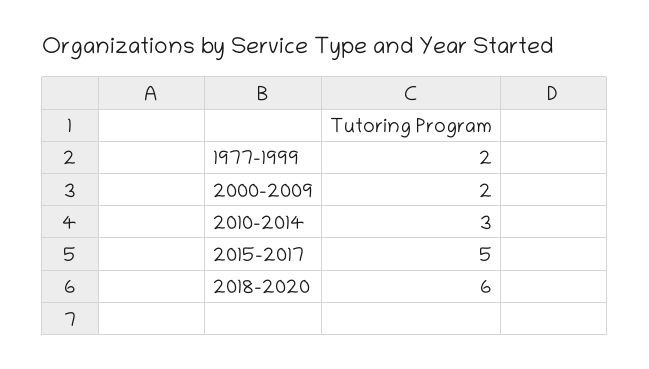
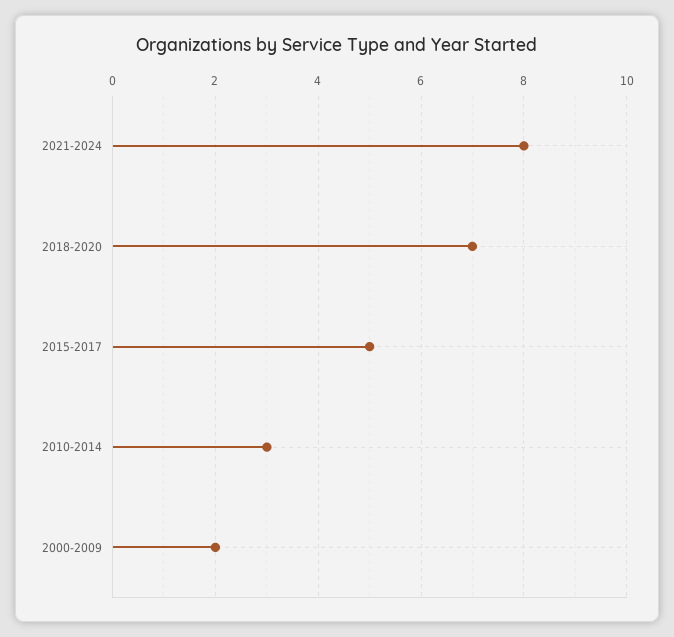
1977-1999: 2 -> none
2018-2020: 6 -> 7
2021-2024: none -> 8

